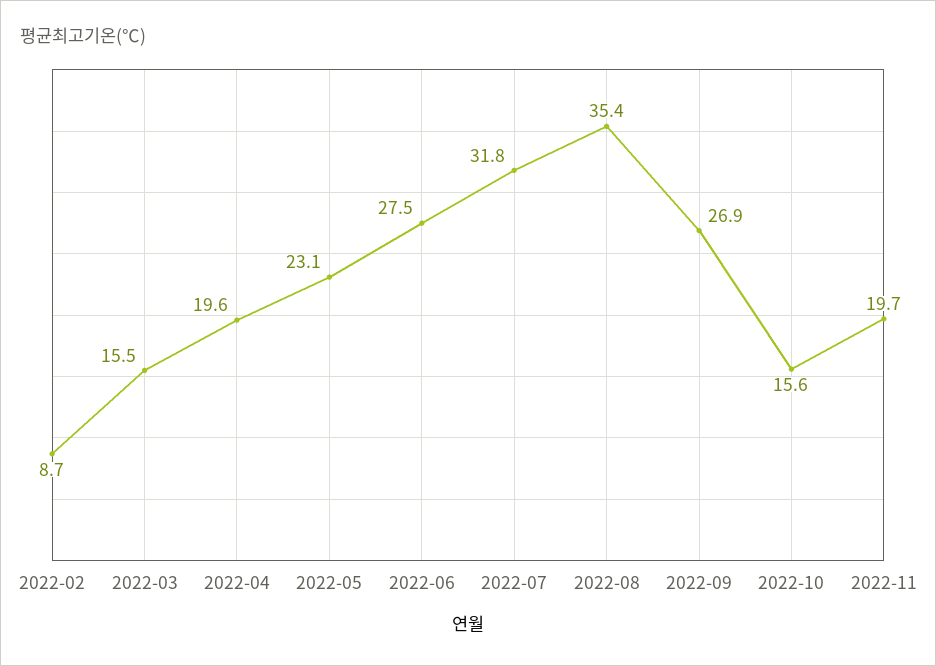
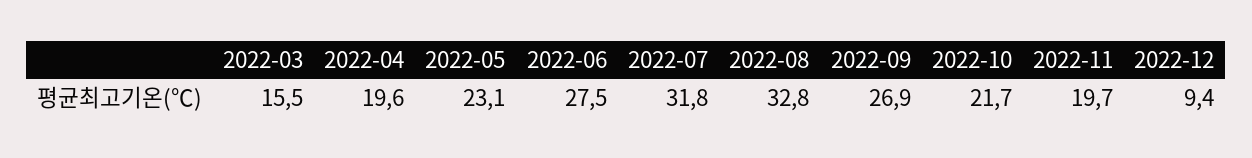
2022-02: 8.7 -> none
2022-08: 35.4 -> 32.8
2022-10: 15.6 -> 21.7
2022-12: none -> 9.4

